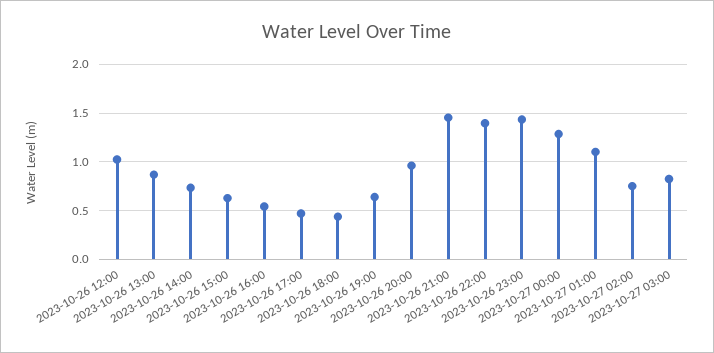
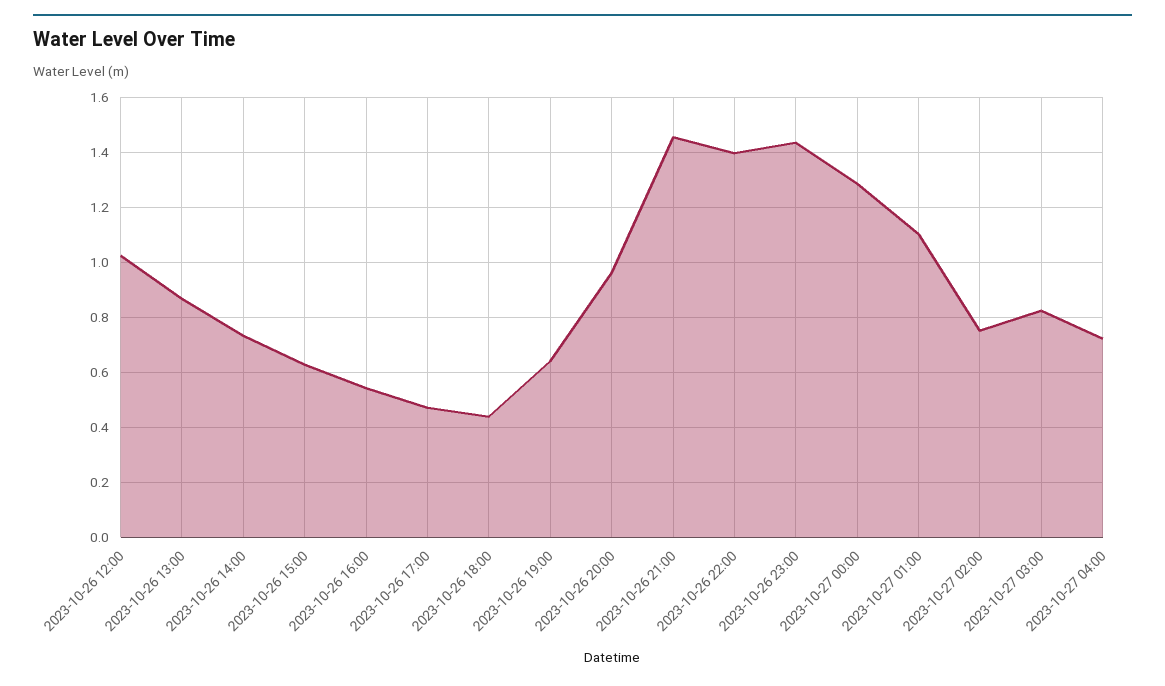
2023-10-27 04:00: none -> 0.725

